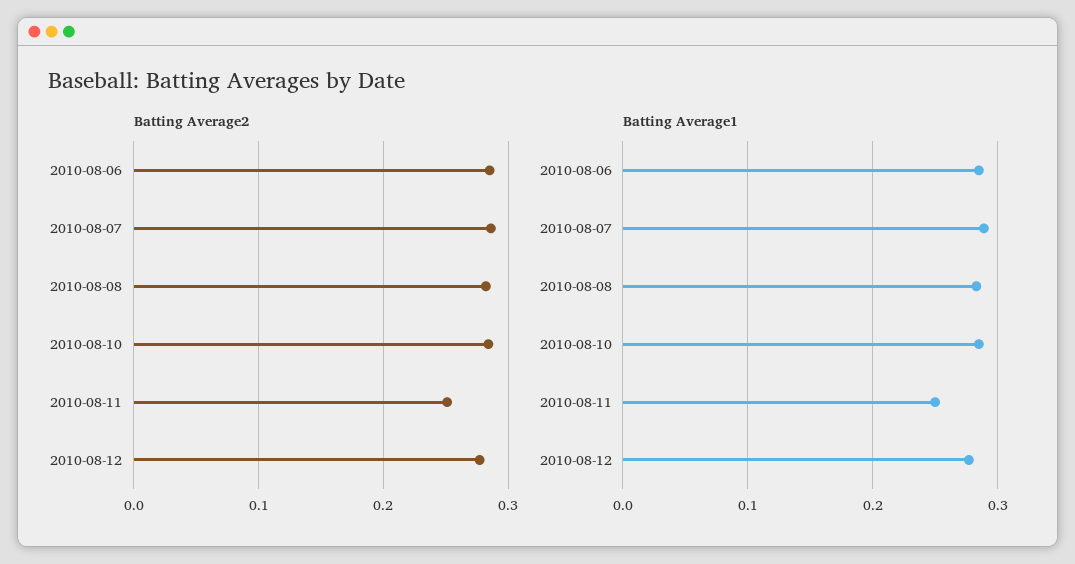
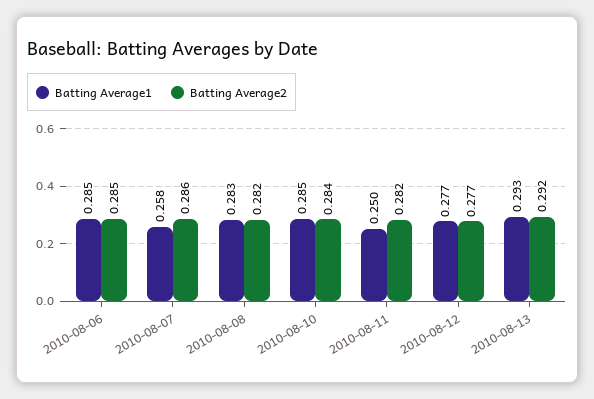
Batting Average2, 2010-08-11: 0.25 -> 0.282
Batting Average1, 2010-08-07: 0.29 -> 0.258
Batting Average1, 2010-08-13: none -> 0.293
Batting Average2, 2010-08-13: none -> 0.292

